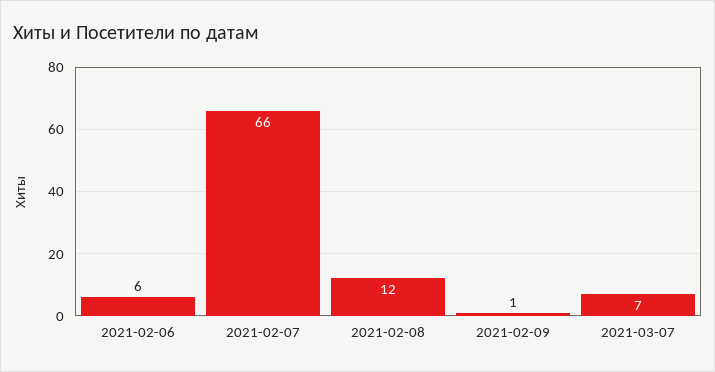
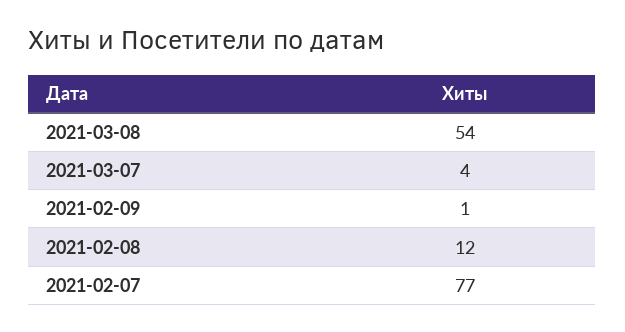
2021-02-06: 6 -> none
2021-02-07: 66 -> 77
2021-03-07: 7 -> 4
2021-03-08: none -> 54

